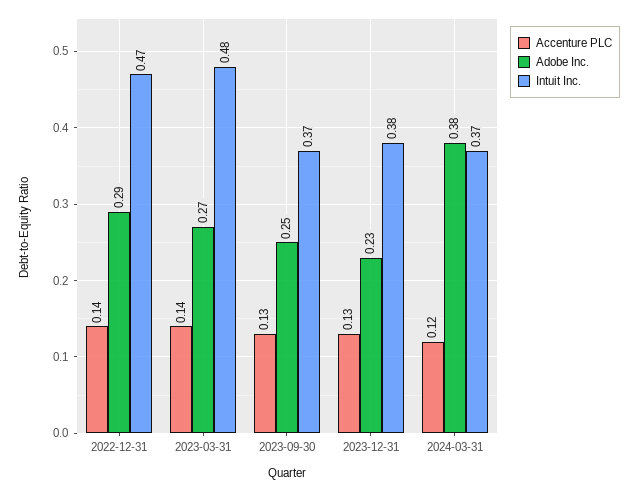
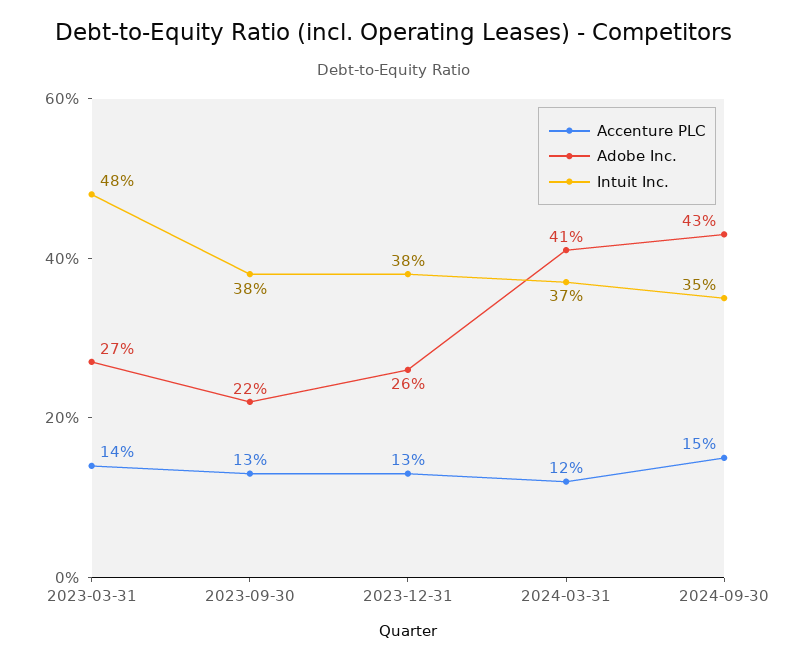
Accenture PLC, 2022-12-31: 0.14 -> none
Adobe Inc., 2022-12-31: 0.29 -> none
Intuit Inc., 2022-12-31: 0.47 -> none
Adobe Inc., 2023-09-30: 0.25 -> 0.22
Intuit Inc., 2023-09-30: 0.37 -> 0.38
Adobe Inc., 2023-12-31: 0.23 -> 0.26
Adobe Inc., 2024-03-31: 0.38 -> 0.41
Accenture PLC, 2024-09-30: none -> 0.15
Adobe Inc., 2024-09-30: none -> 0.43
Intuit Inc., 2024-09-30: none -> 0.35

